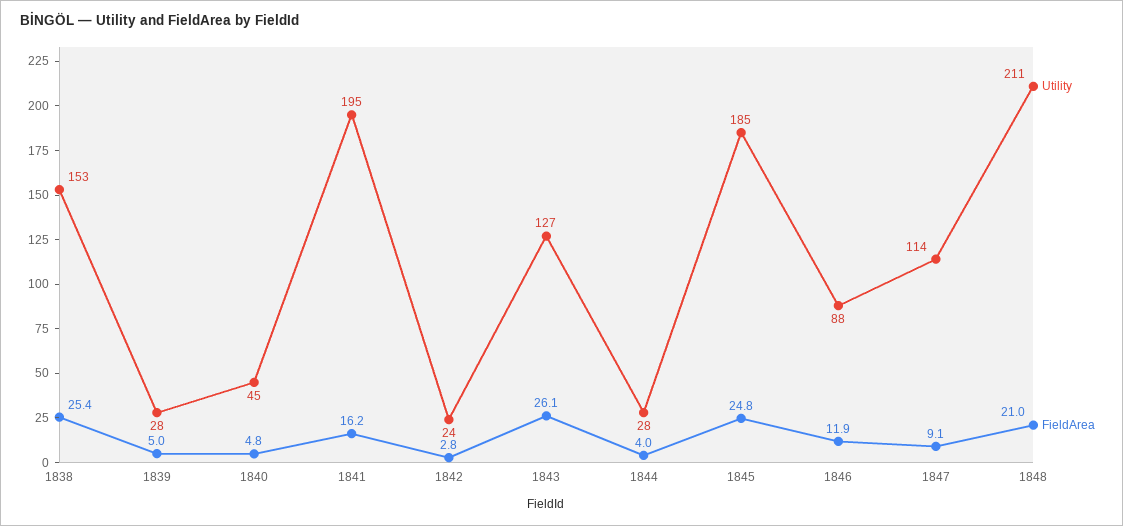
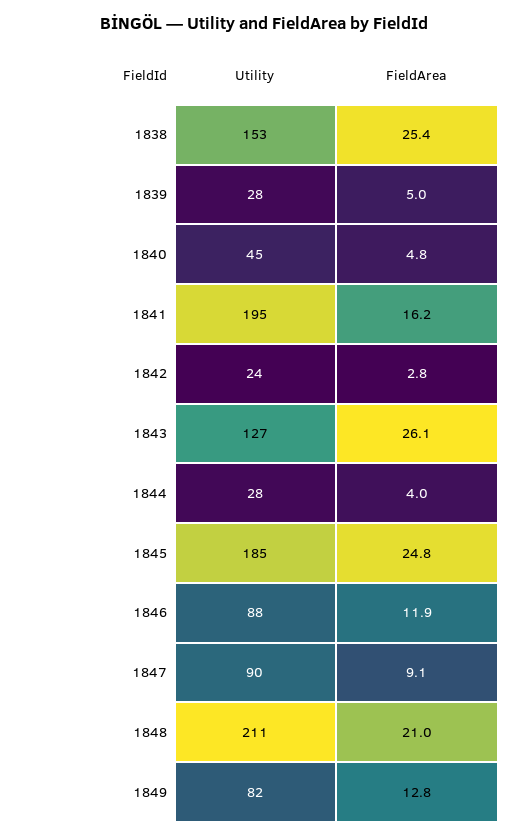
Utility, 1847: 114 -> 90
Utility, 1849: none -> 82
FieldArea, 1849: none -> 12.8

